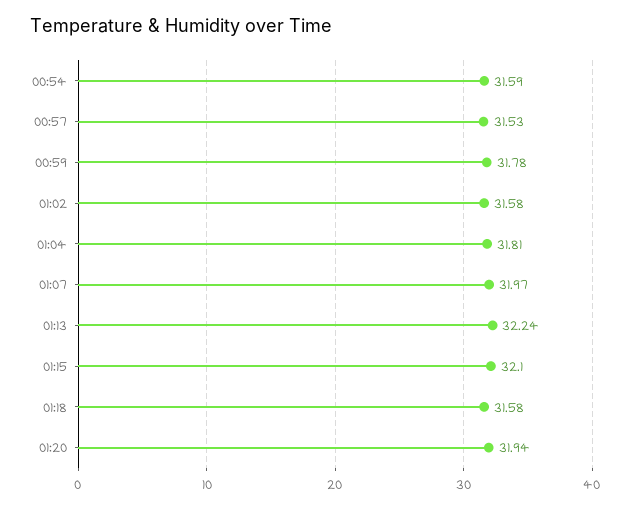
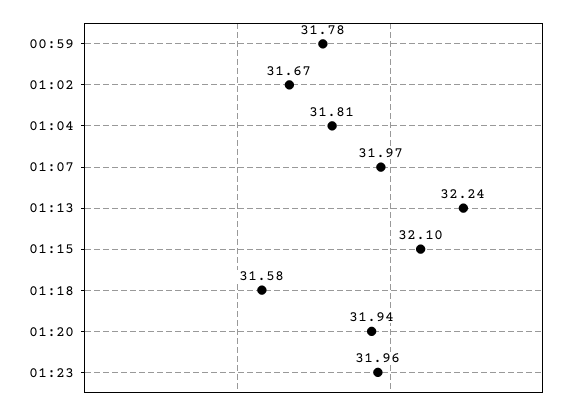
00:54: 31.59 -> none
00:57: 31.53 -> none
01:02: 31.58 -> 31.67
01:23: none -> 31.96

